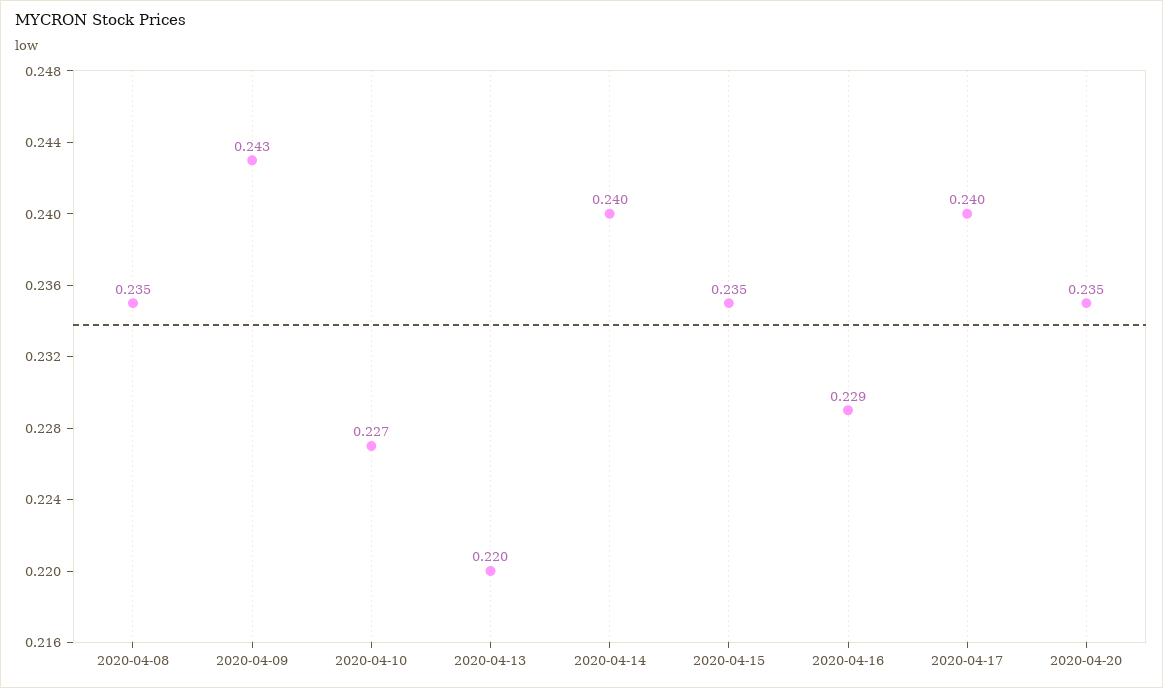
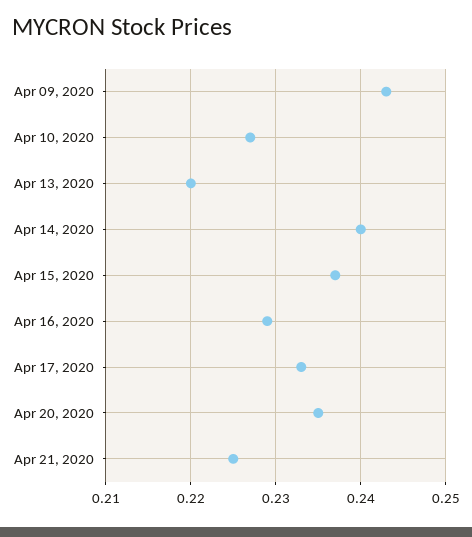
2020-04-08: 0.235 -> none
2020-04-15: 0.235 -> 0.237
2020-04-17: 0.24 -> 0.233
Apr 21, 2020: none -> 0.225

